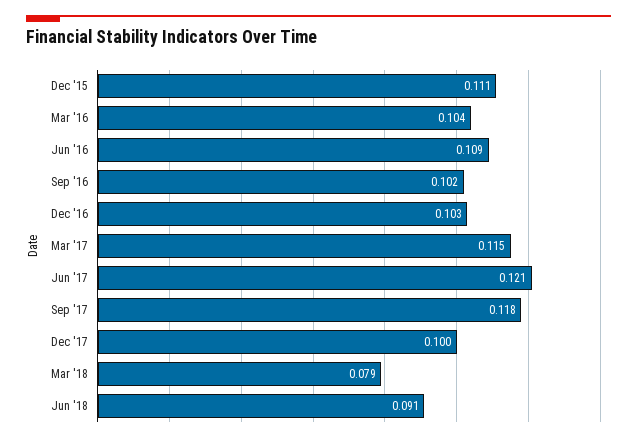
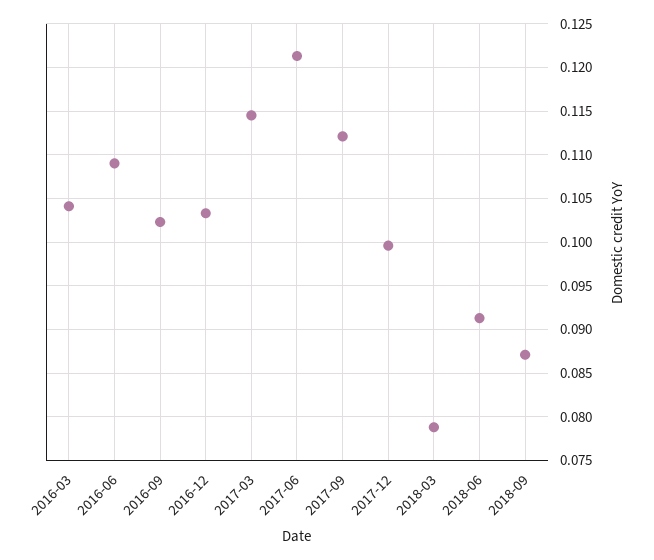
Dec '15: 0.111 -> none
Sep '17: 0.118 -> 0.112
2018-09: none -> 0.087

